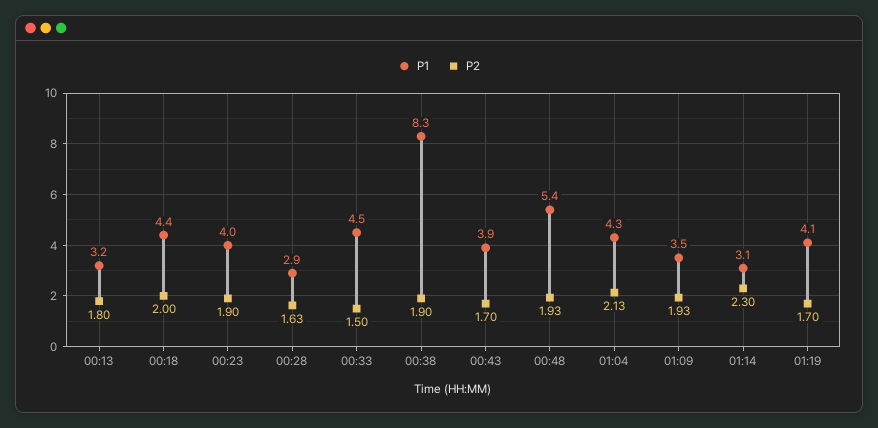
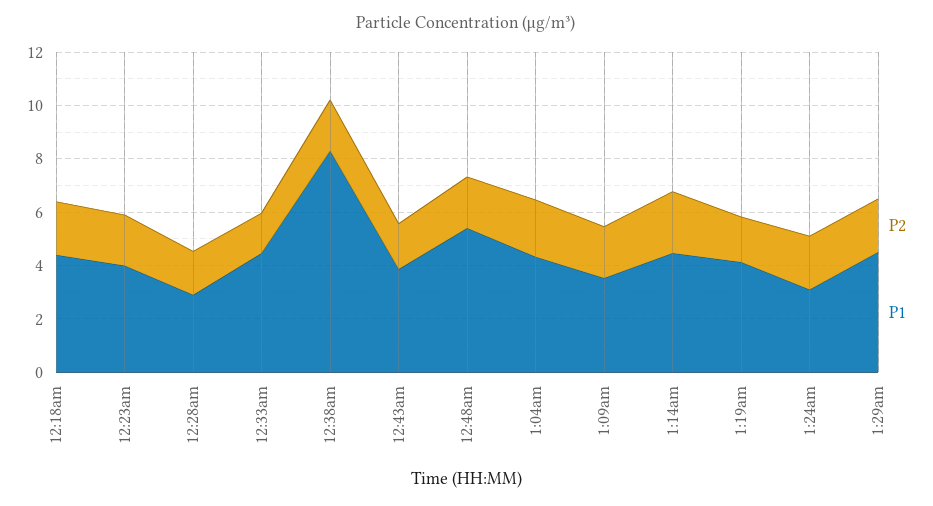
P1, 00:13: 3.2 -> none
P2, 00:13: 1.8 -> none
P1, 01:14: 3.1 -> 4.5
P2, 1:24am: none -> 2
P1, 1:24am: none -> 3
P2, 1:29am: none -> 2
P1, 1:29am: none -> 4.5

